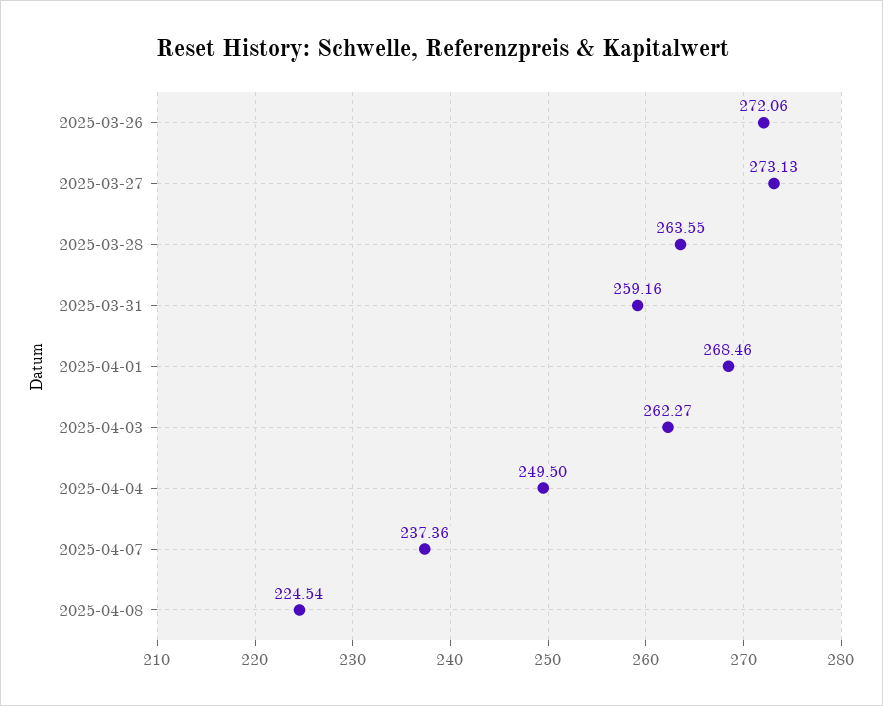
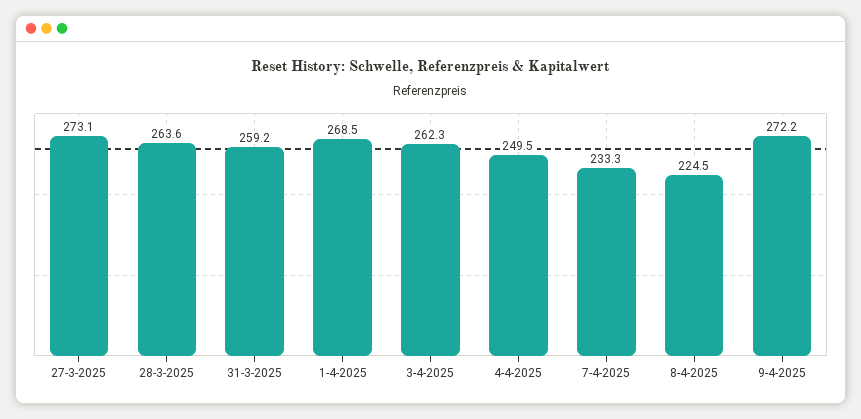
2025-03-26: 272.06 -> none
2025-04-07: 237.36 -> 233.3
9-4-2025: none -> 272.2

